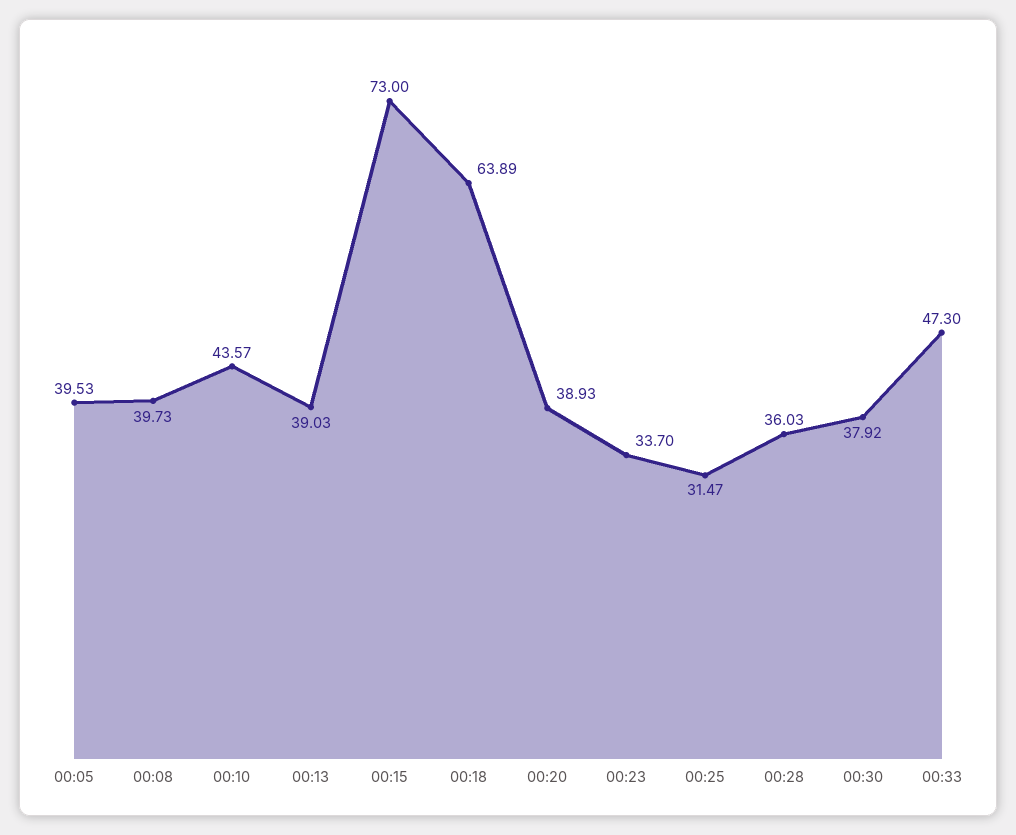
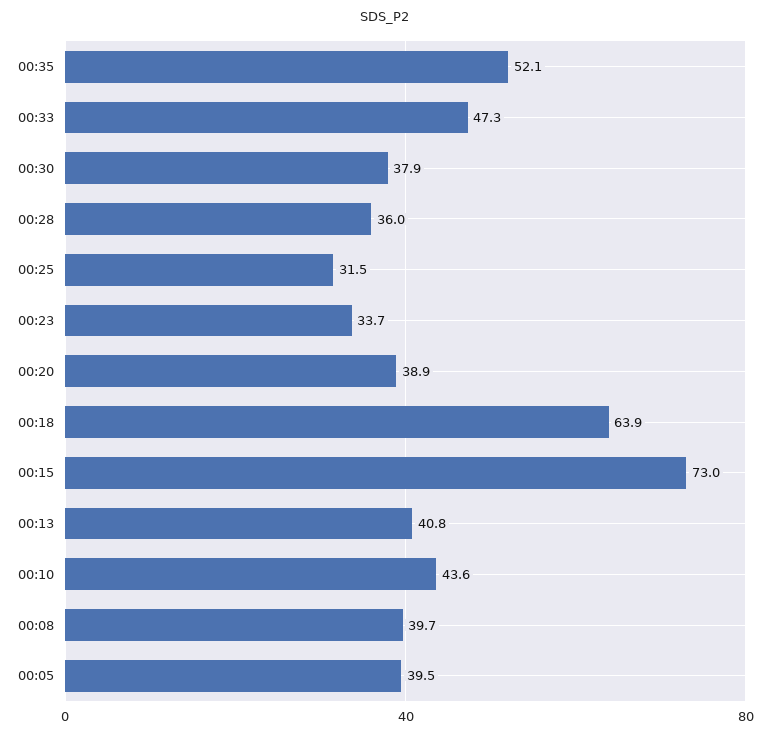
00:13: 39.03 -> 40.8
00:35: none -> 52.1

